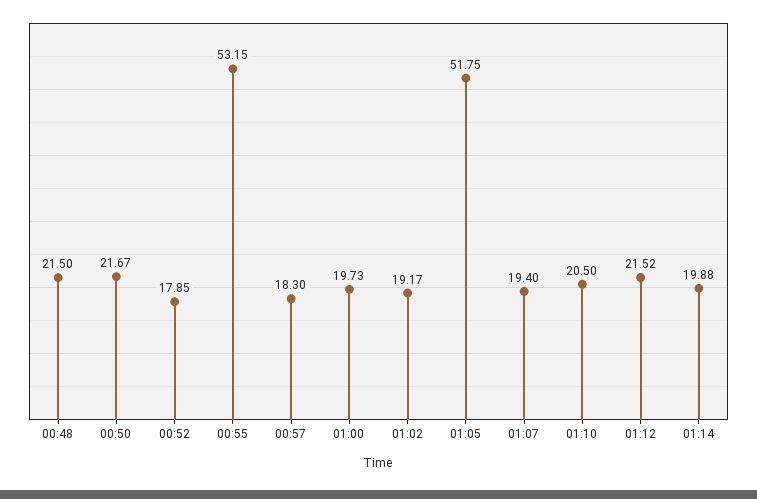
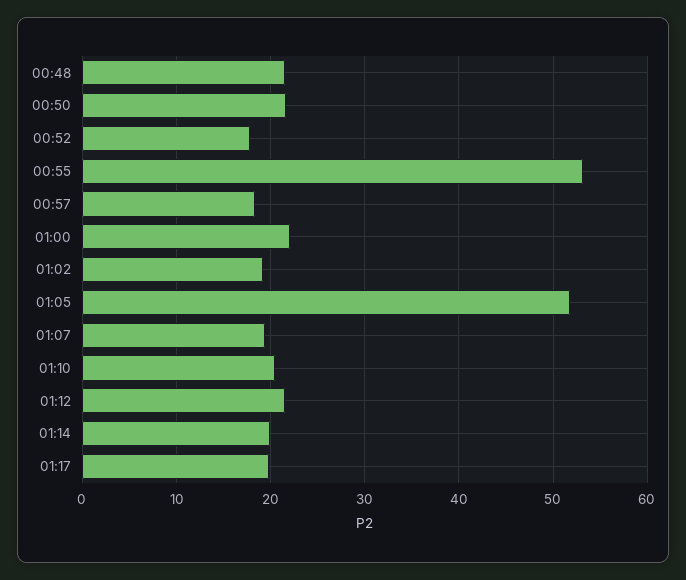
01:00: 19.73 -> 22
01:17: none -> 20

